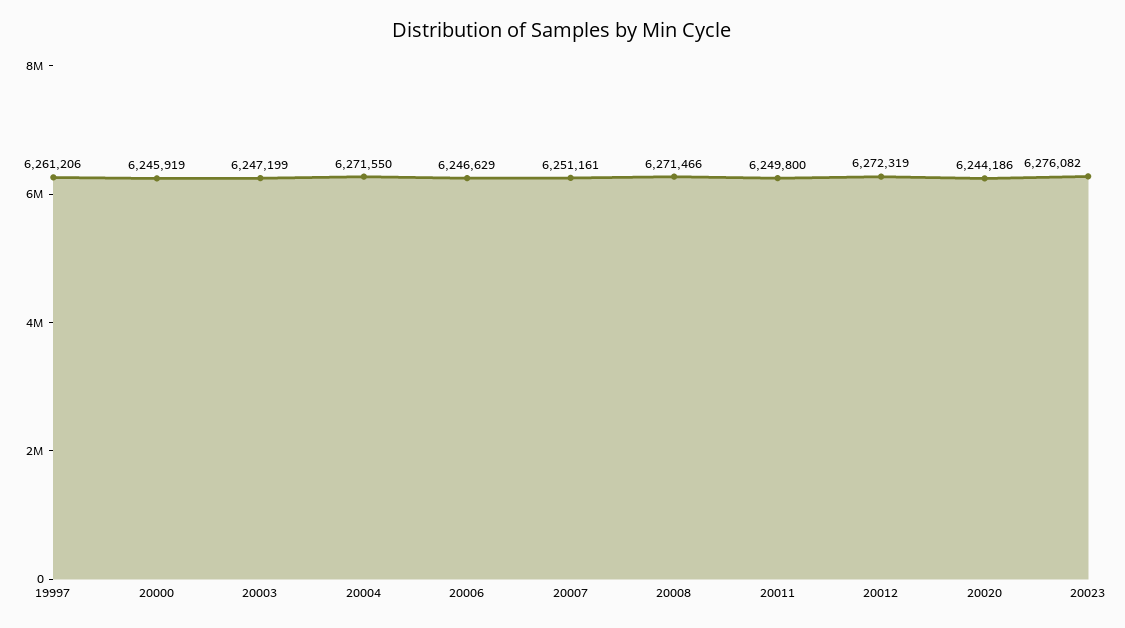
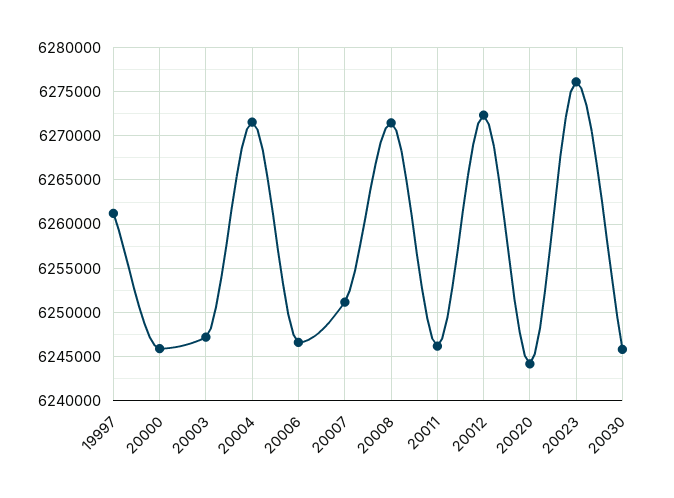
20011: 6249800 -> 6246000
20030: none -> 6246000

